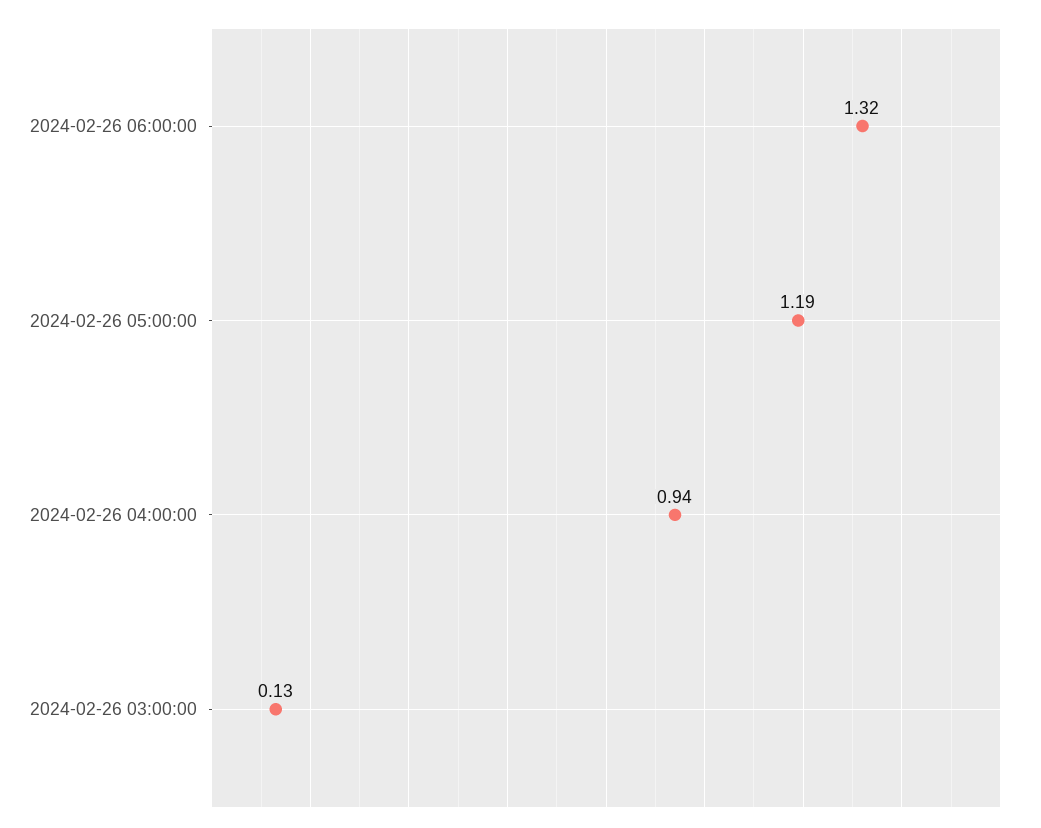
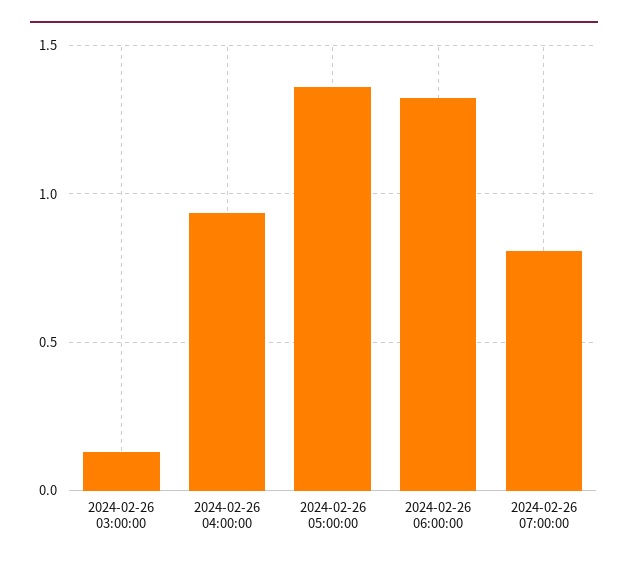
2024-02-26 05:00:00: 1.19 -> 1.35
2024-02-26 07:00:00: none -> 0.8

